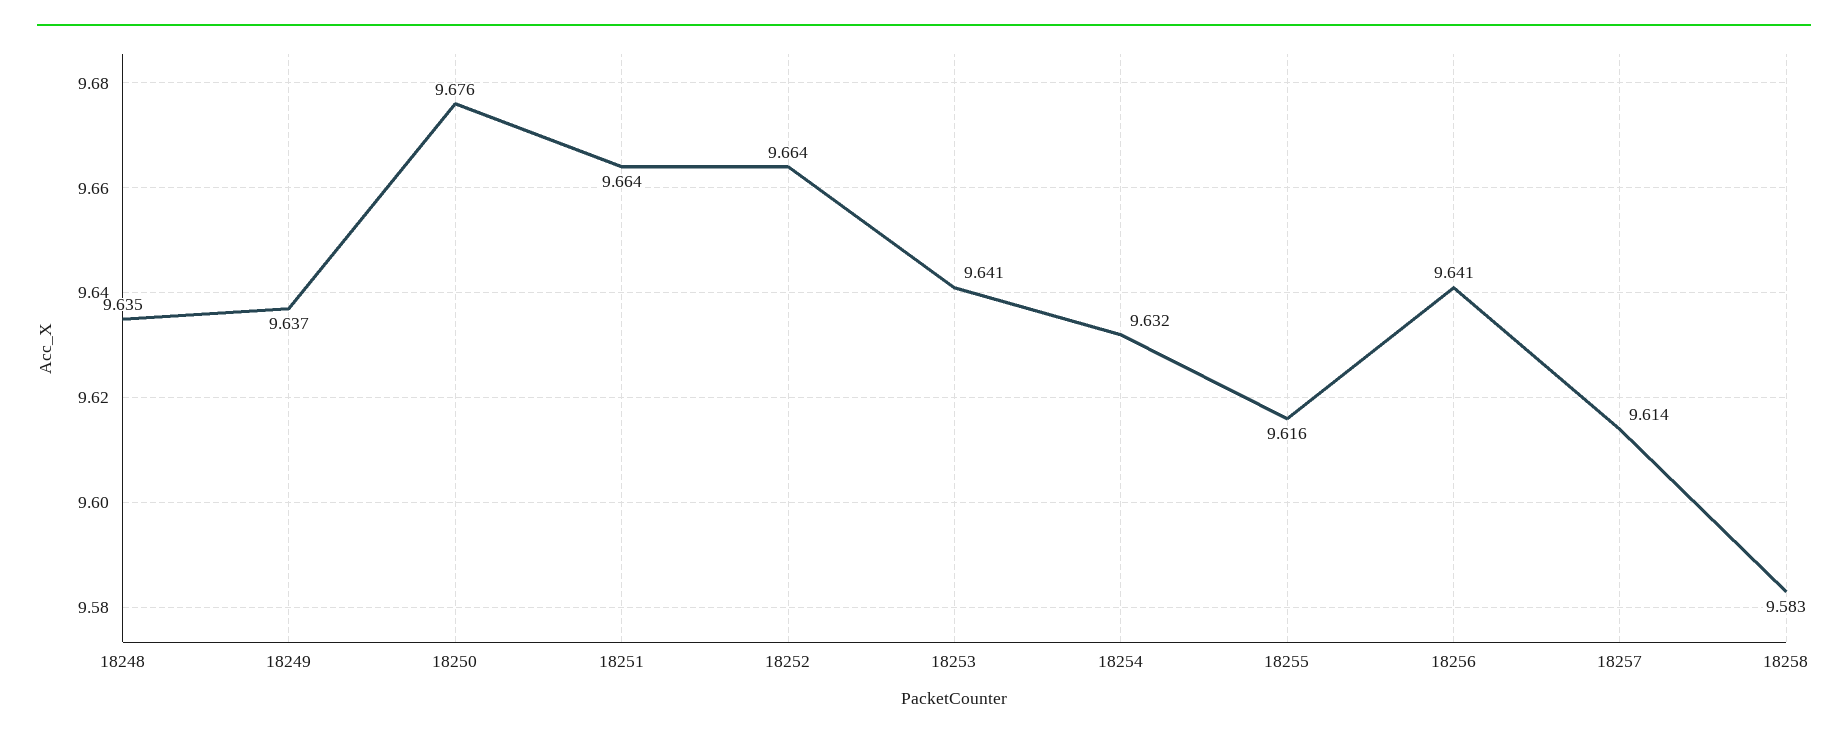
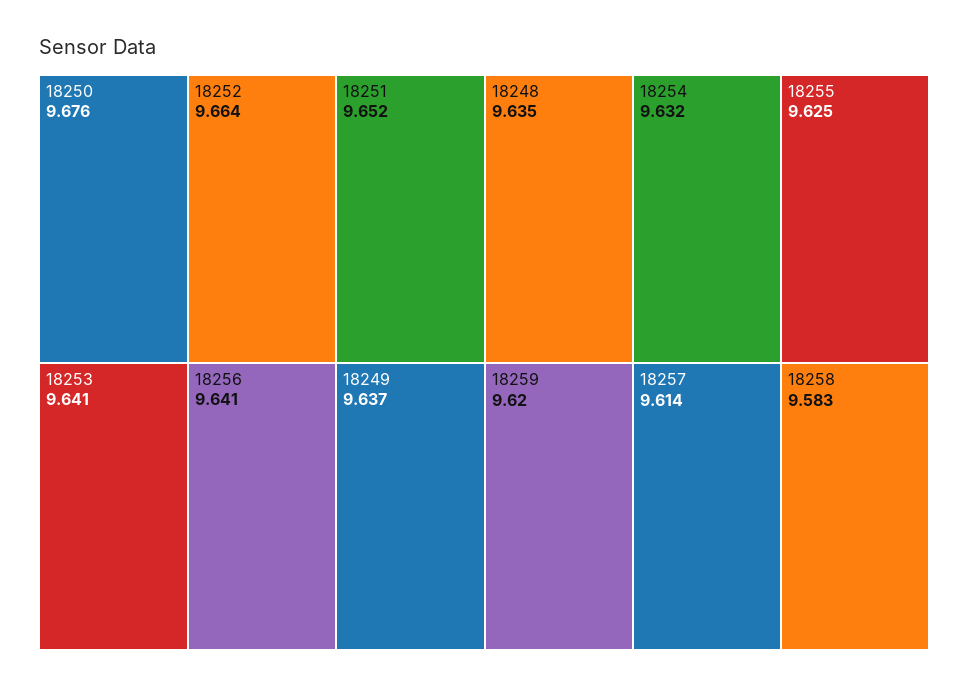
18251: 9.664 -> 9.652
18255: 9.616 -> 9.625
18259: none -> 9.62

